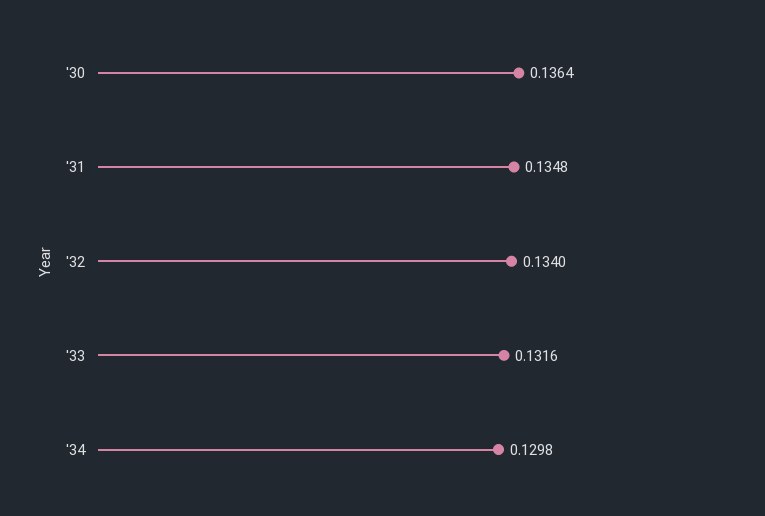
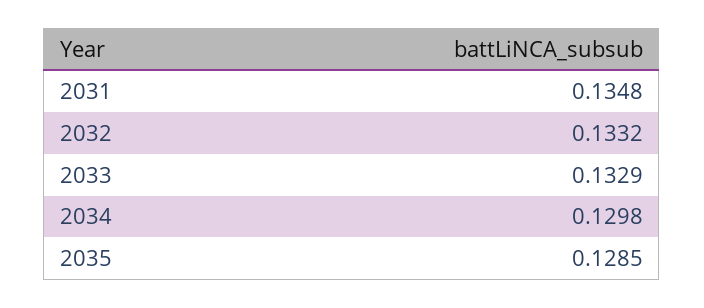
'30: 0.1364 -> none
'32: 0.134 -> 0.1332
'33: 0.1316 -> 0.1329
2035: none -> 0.1285

